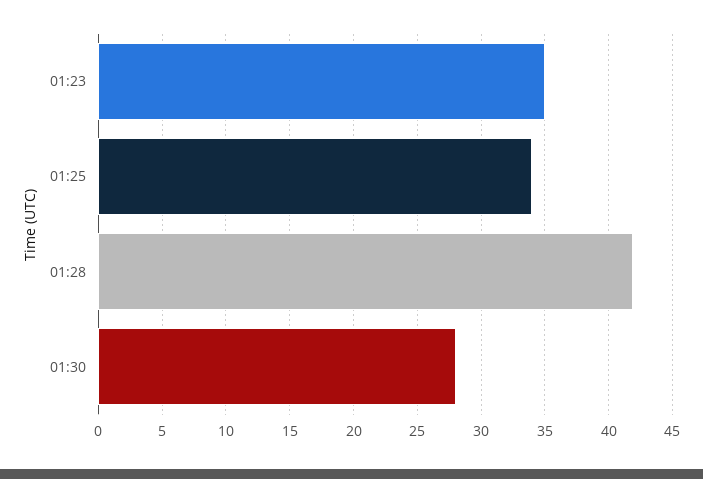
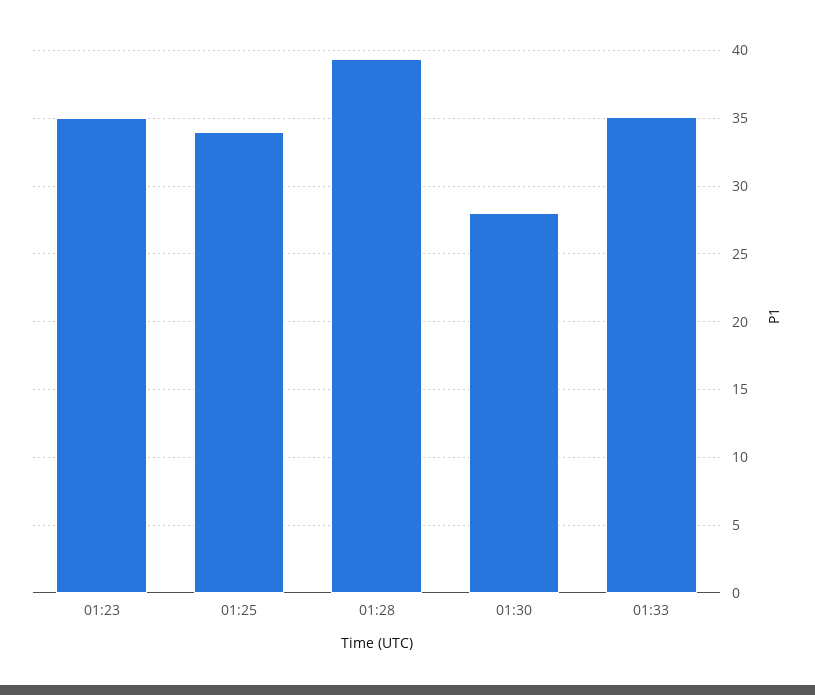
01:28: 42 -> 39.5
01:33: none -> 35

